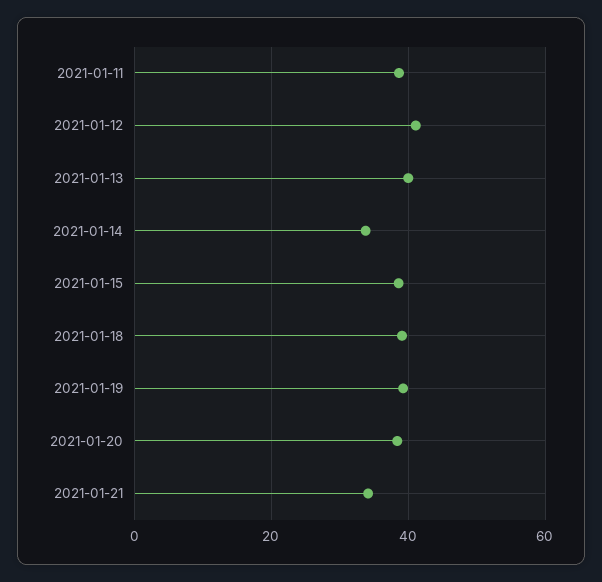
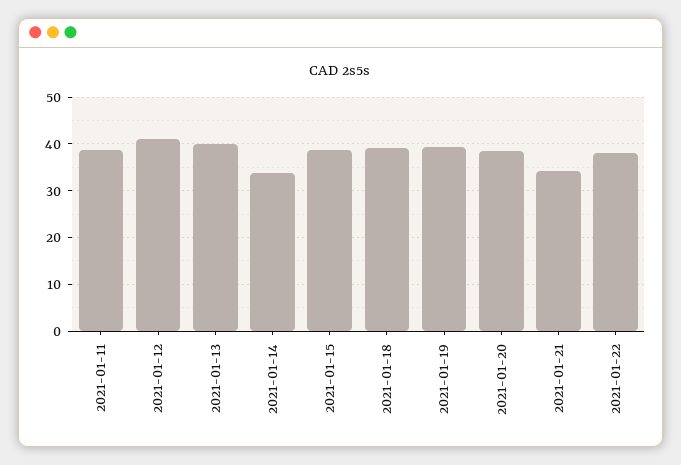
2021-01-22: none -> 38

